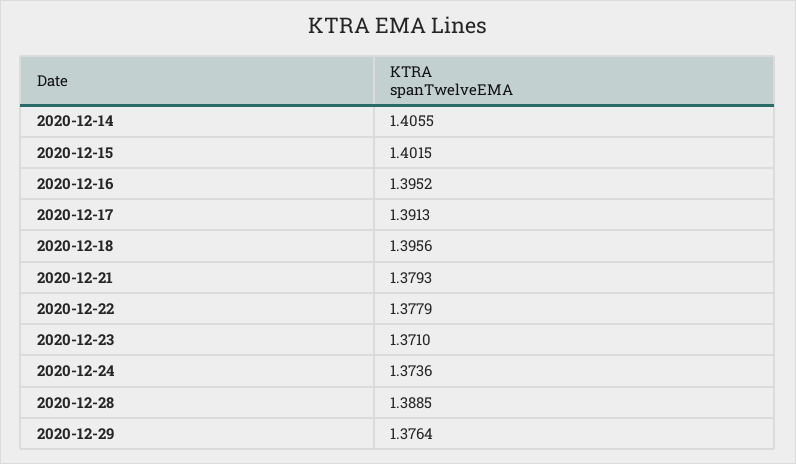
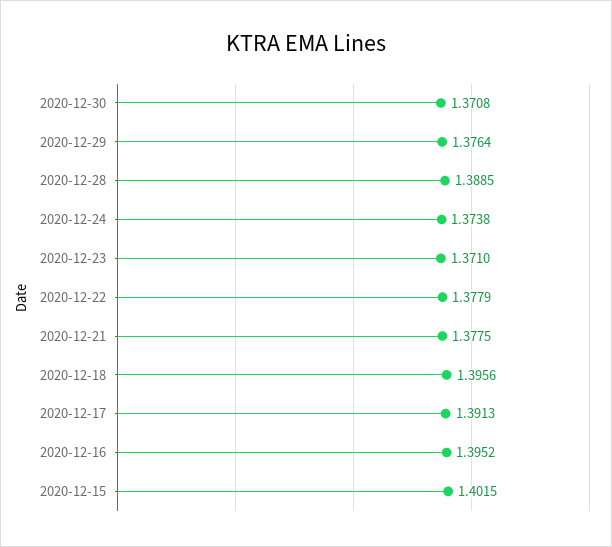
2020-12-14: 1.4055 -> none
2020-12-21: 1.3793 -> 1.3775
2020-12-24: 1.3736 -> 1.3738
2020-12-30: none -> 1.3708

